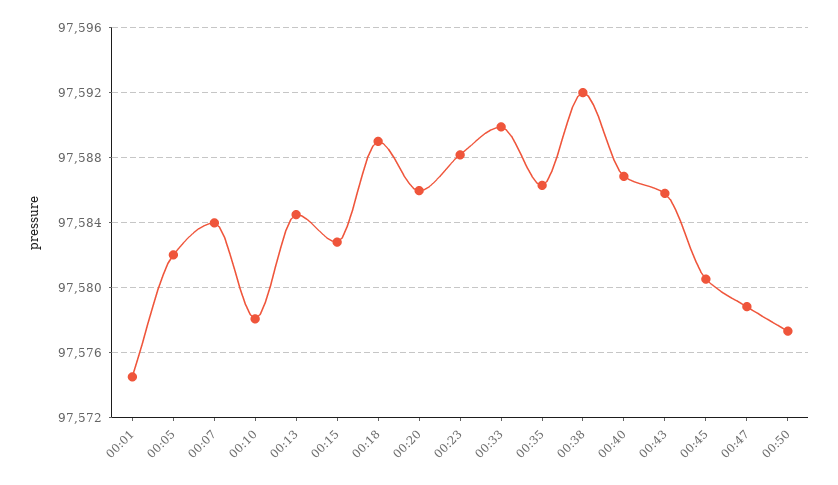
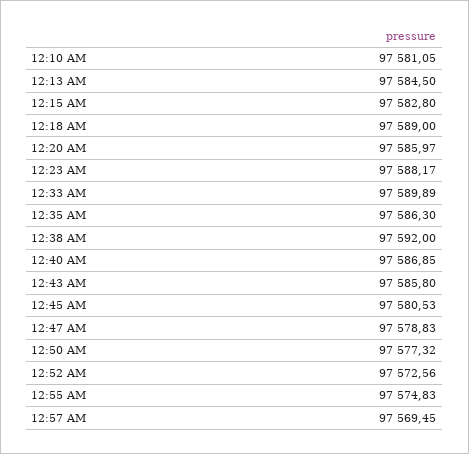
00:01: 97574.5 -> none
00:05: 97582 -> none
00:07: 97584 -> none
00:10: 97578 -> 97581.05
12:52 AM: none -> 97572.56
12:55 AM: none -> 97574.83
12:57 AM: none -> 97569.45

